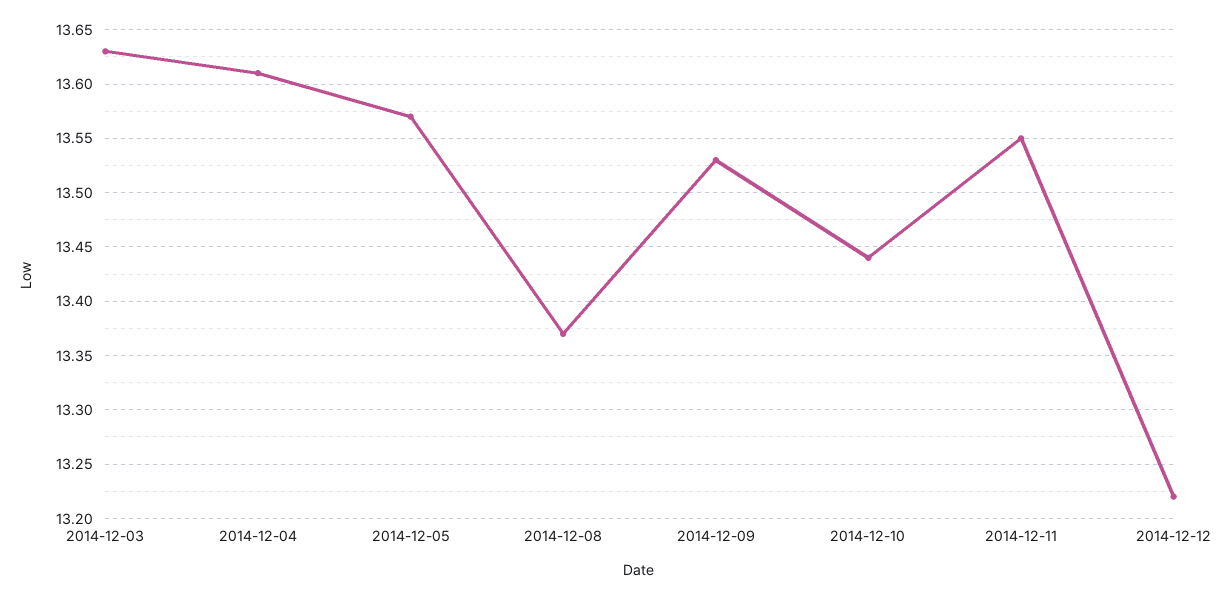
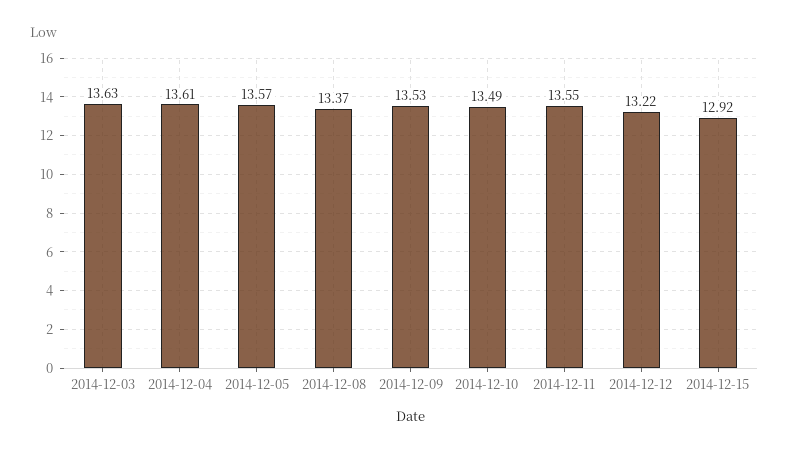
2014-12-10: 13.44 -> 13.49
2014-12-15: none -> 12.92

